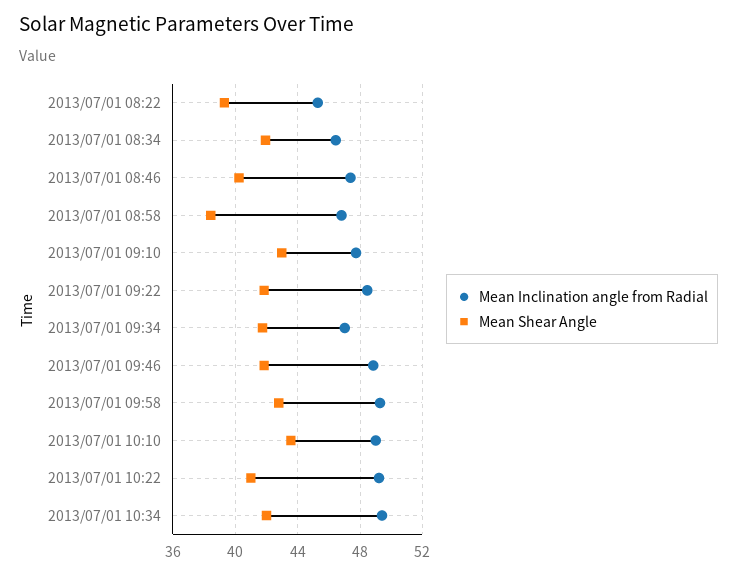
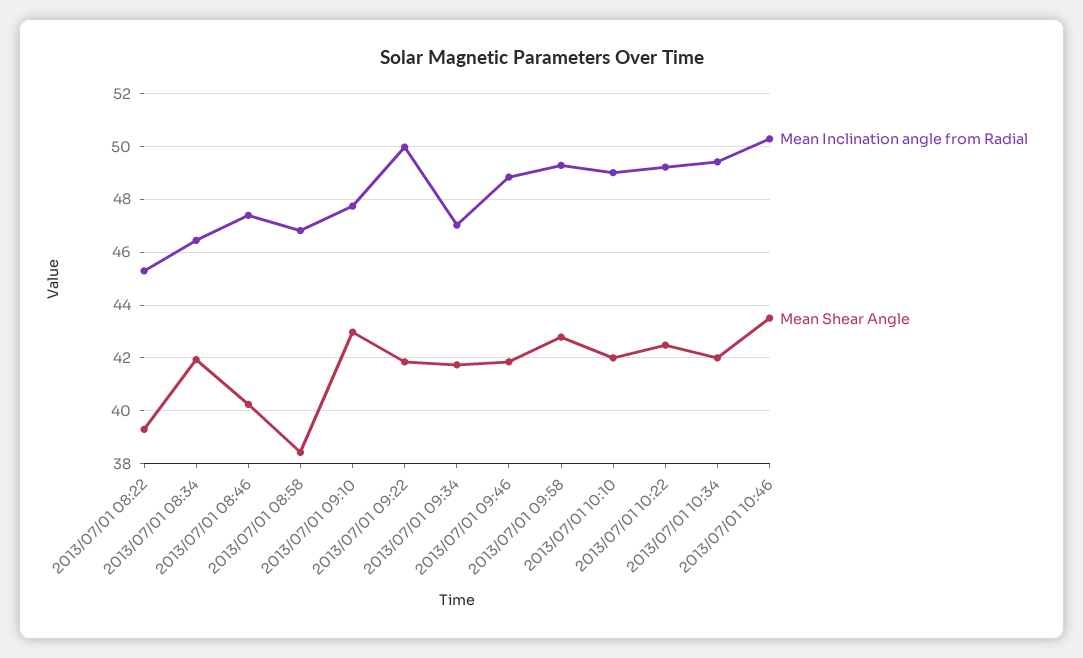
Mean Inclination angle from Radial, 2013/07/01 09:22: 48.5 -> 50
Mean Shear Angle, 2013/07/01 10:10: 43.5 -> 42
Mean Shear Angle, 2013/07/01 10:22: 41 -> 42.5
Mean Inclination angle from Radial, 2013/07/01 10:46: none -> 50.25
Mean Shear Angle, 2013/07/01 10:46: none -> 43.5

